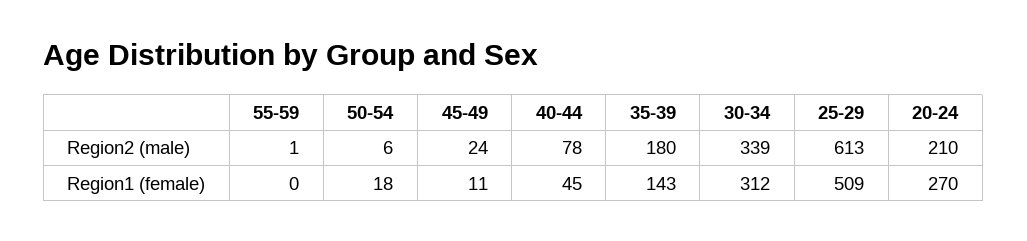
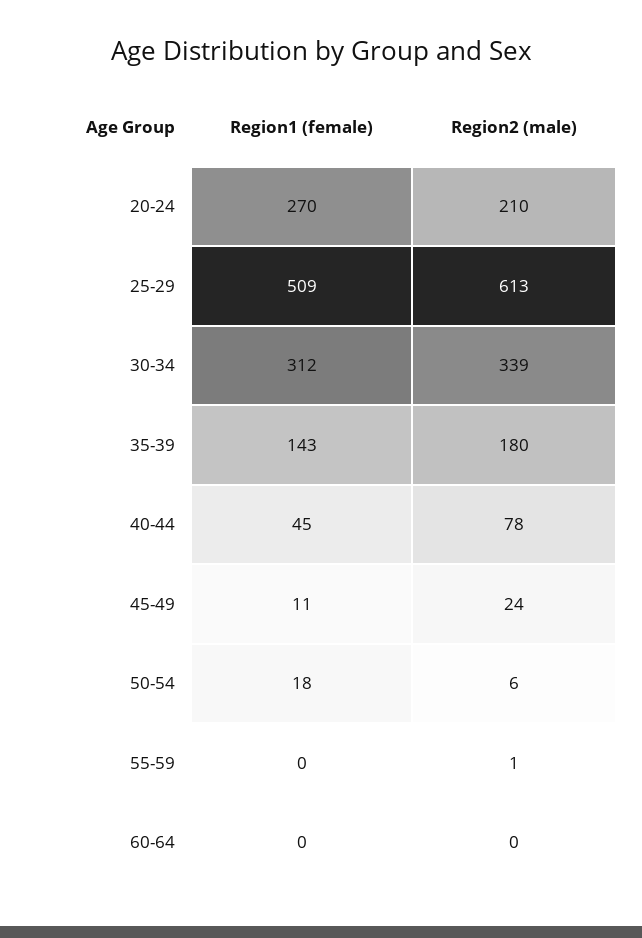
60-64, Region1 (female): none -> 0
60-64, Region2 (male): none -> 0

